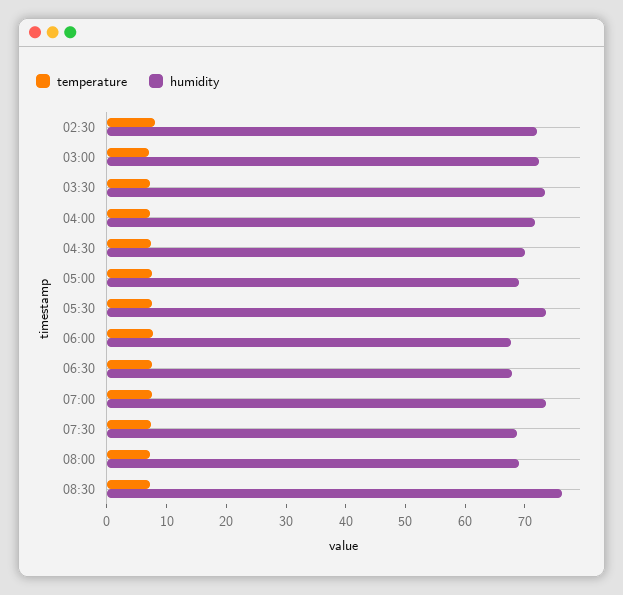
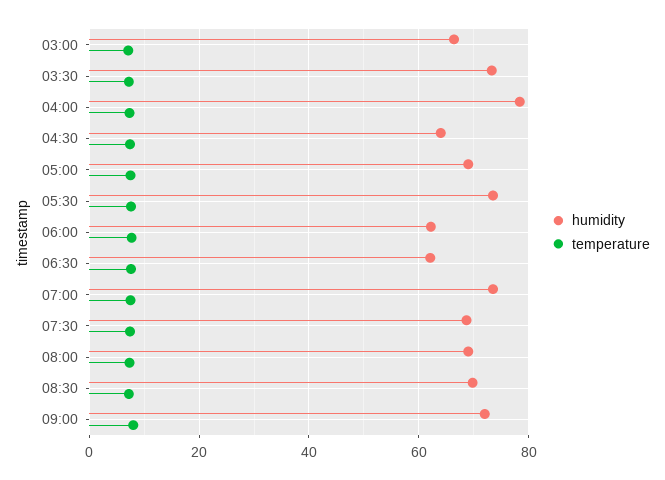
temperature, 02:30: 8 -> none
humidity, 02:30: 72 -> none
humidity, 03:00: 72 -> 66
humidity, 04:00: 72 -> 78
humidity, 04:30: 70 -> 64
humidity, 06:00: 68 -> 62
humidity, 06:30: 68 -> 62
humidity, 08:30: 76 -> 70
humidity, 09:00: none -> 72
temperature, 09:00: none -> 8

